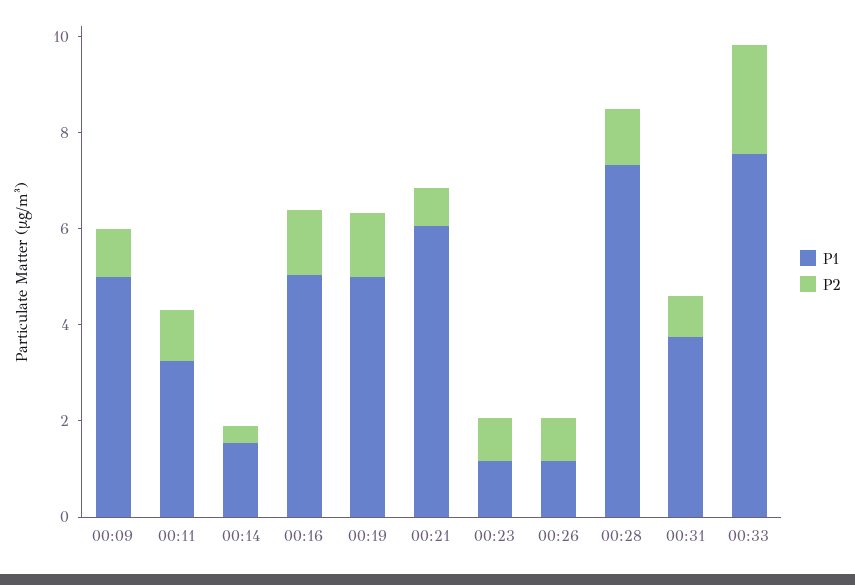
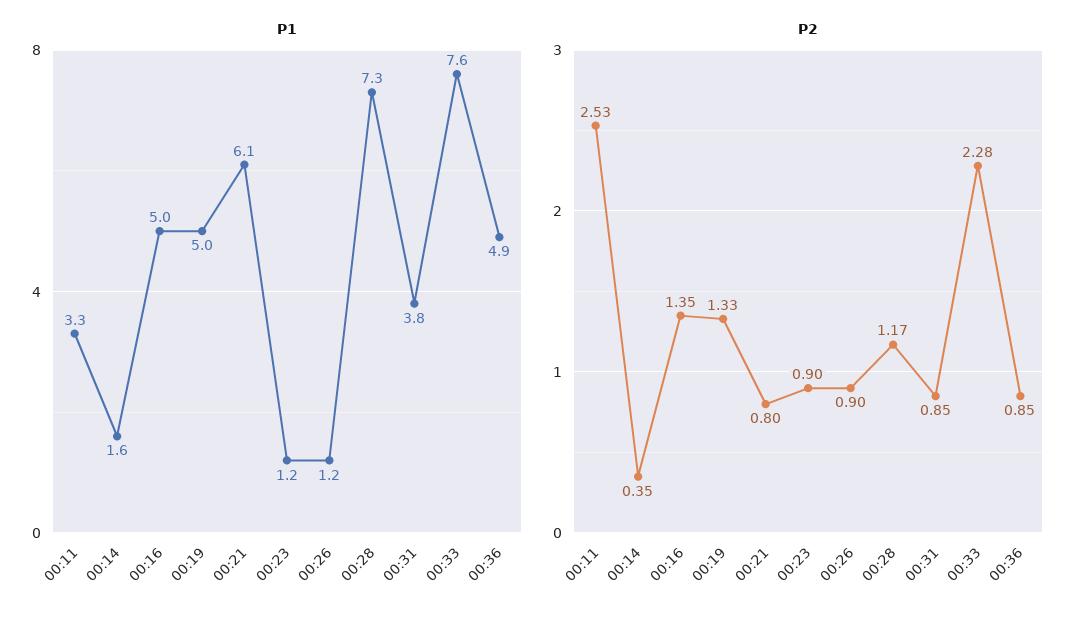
P1, 00:09: 5 -> none
P2, 00:09: 1 -> none
P2, 00:11: 1 -> 2.53
P1, 00:36: none -> 4.9
P2, 00:36: none -> 0.85

